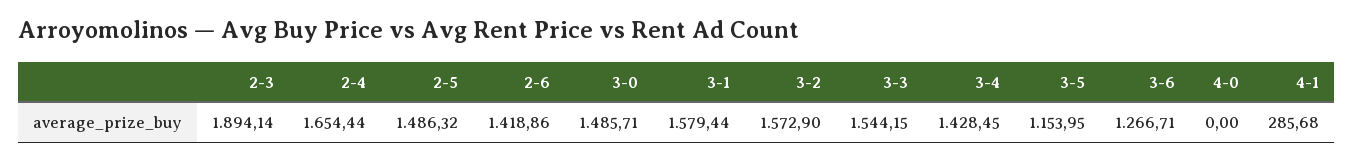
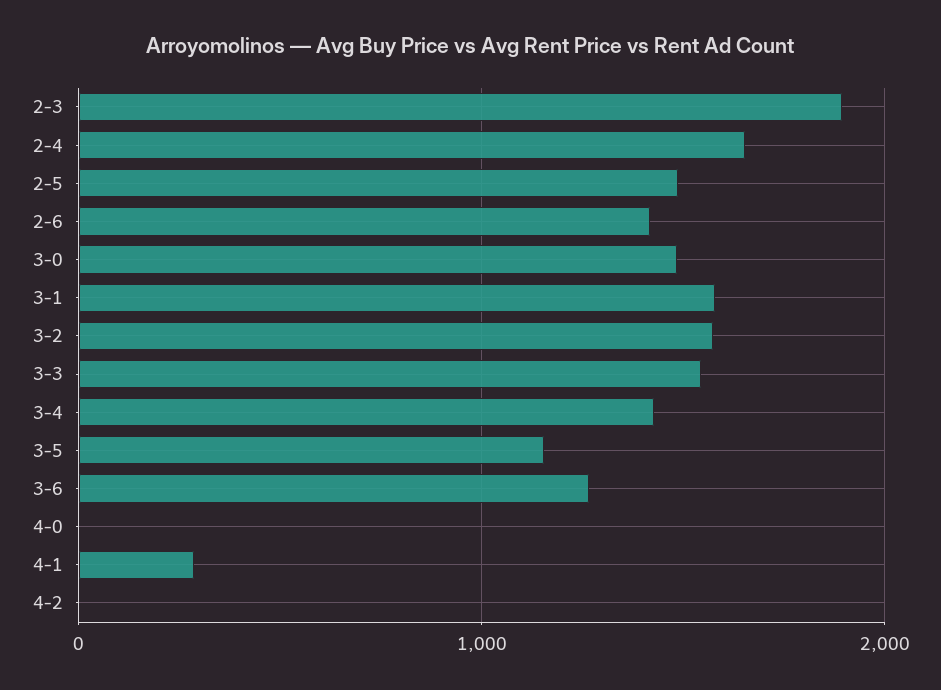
4-2: none -> 0

